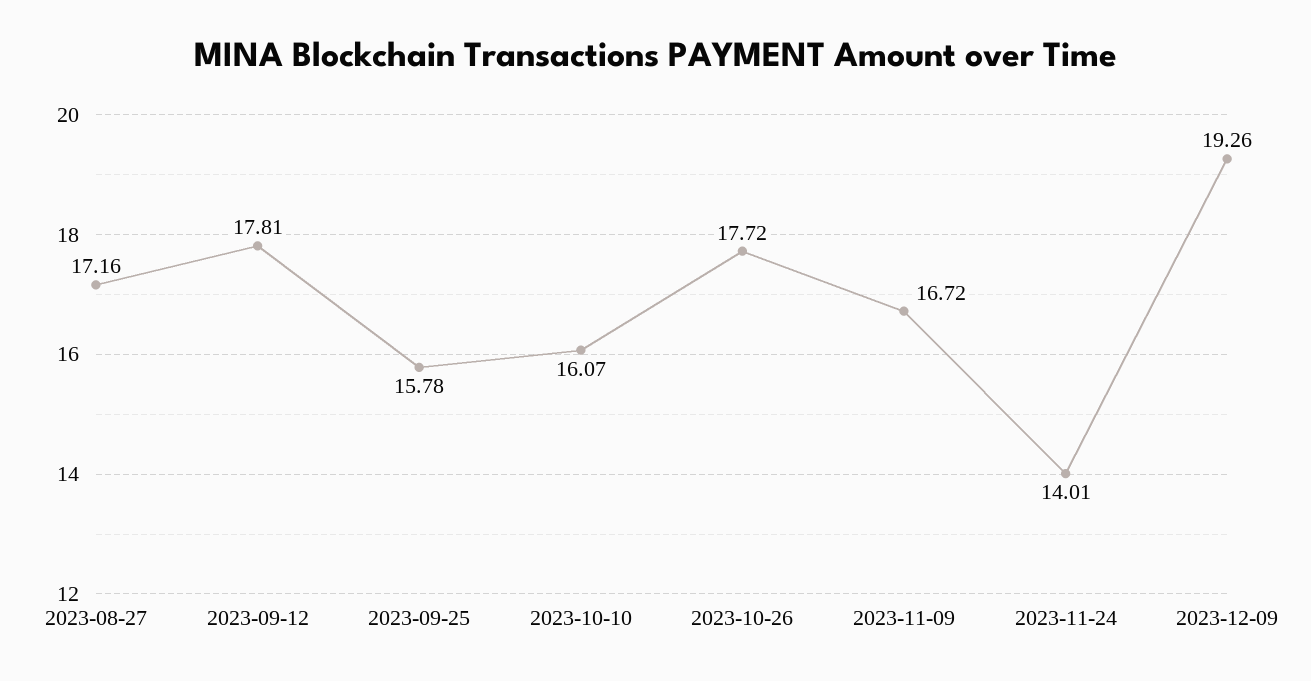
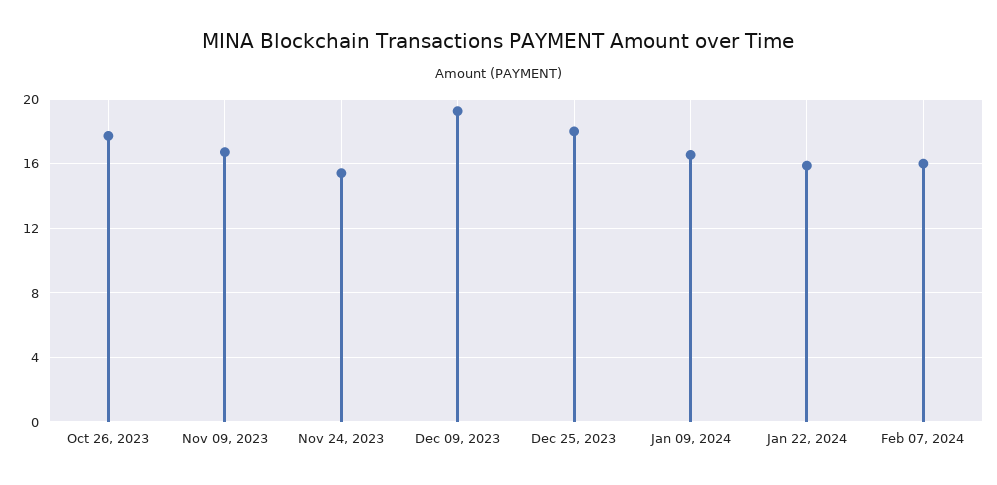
2023-08-27: 17.16 -> none
2023-09-12: 17.81 -> none
2023-09-25: 15.78 -> none
2023-10-10: 16.07 -> none
2023-11-24: 14.01 -> 15.5
Dec 25, 2023: none -> 18
Jan 09, 2024: none -> 16.5
Jan 22, 2024: none -> 16
Feb 07, 2024: none -> 16

